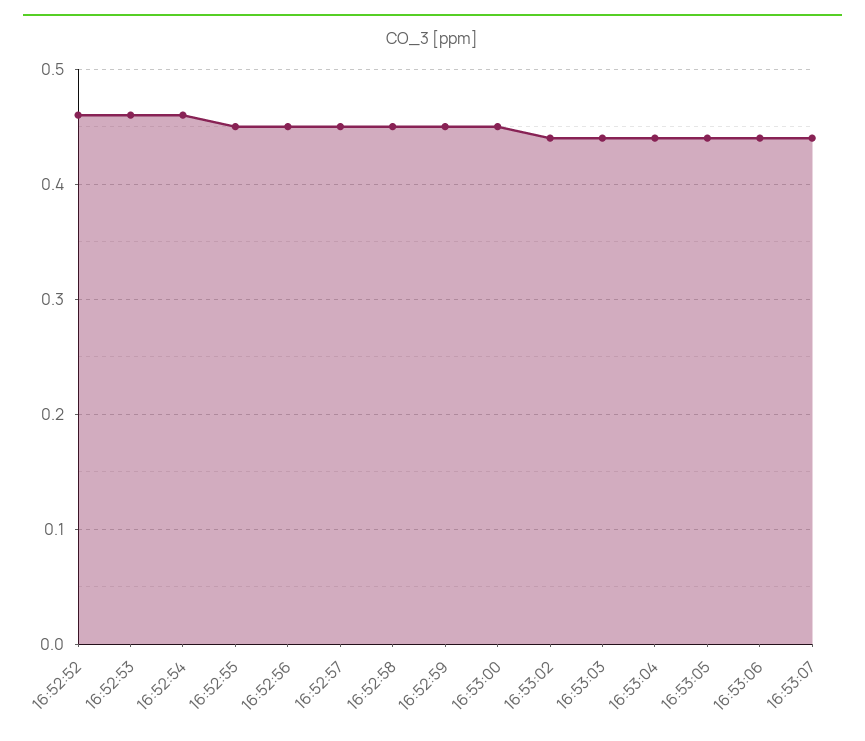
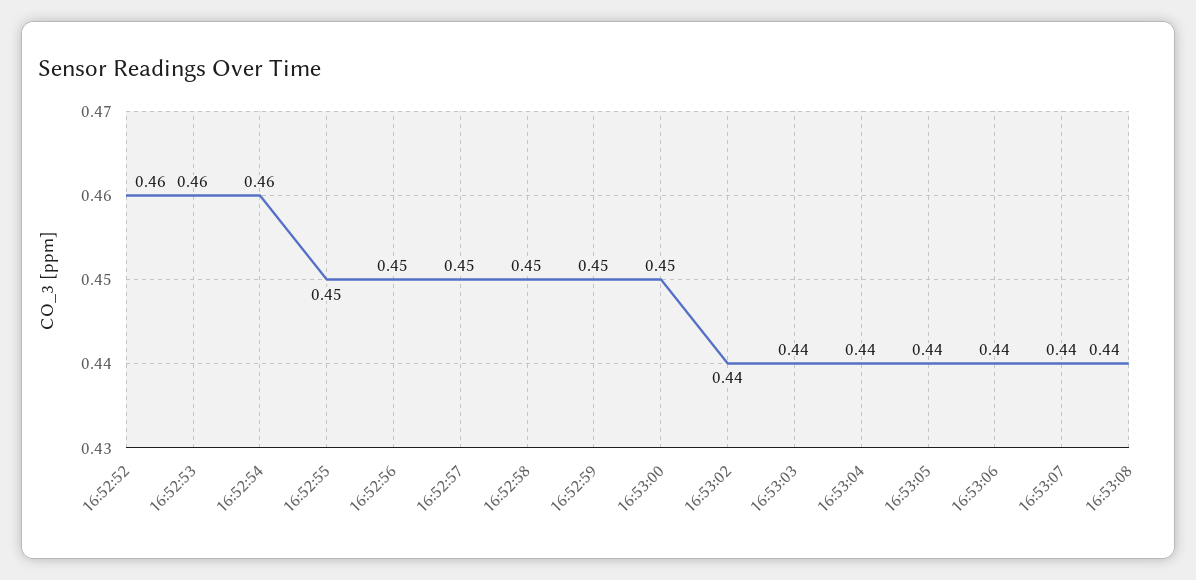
16:53:08: none -> 0.44

